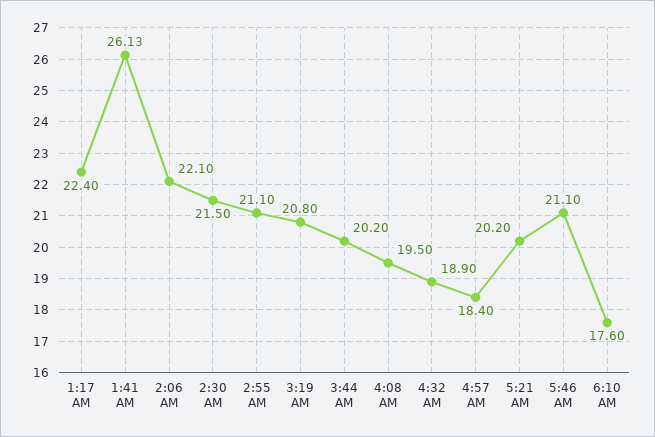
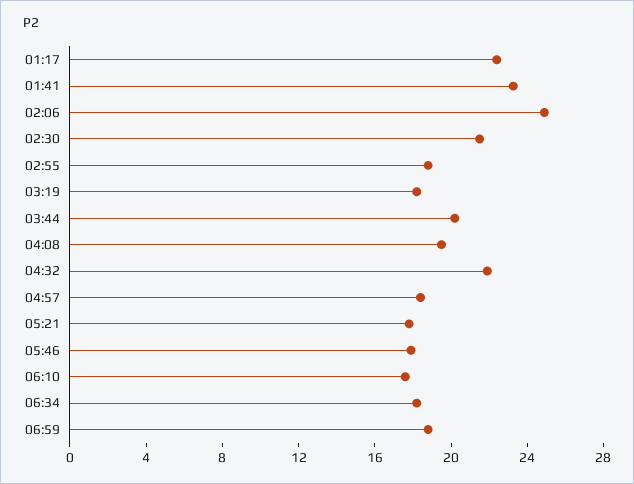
1:41 AM: 26.13 -> 23
2:06 AM: 22.1 -> 25
2:55 AM: 21.1 -> 19
3:19 AM: 20.8 -> 18
4:32 AM: 18.9 -> 22
5:21 AM: 20.2 -> 18
5:46 AM: 21.1 -> 18
06:34: none -> 18
06:59: none -> 19

